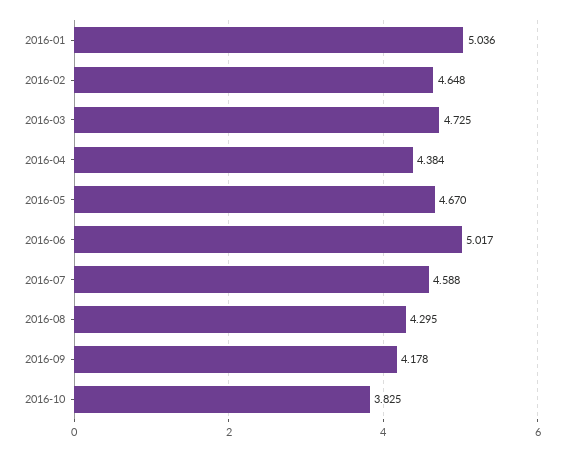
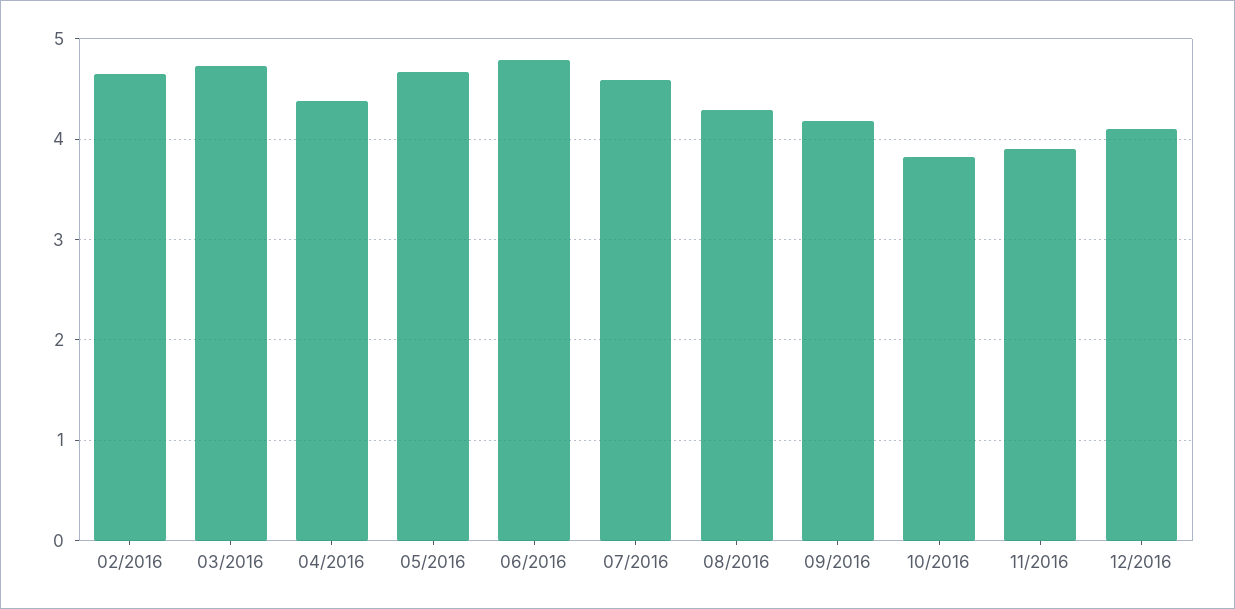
2016-01: 5.036 -> none
2016-06: 5.017 -> 4.8
11/2016: none -> 3.9
12/2016: none -> 4.1

